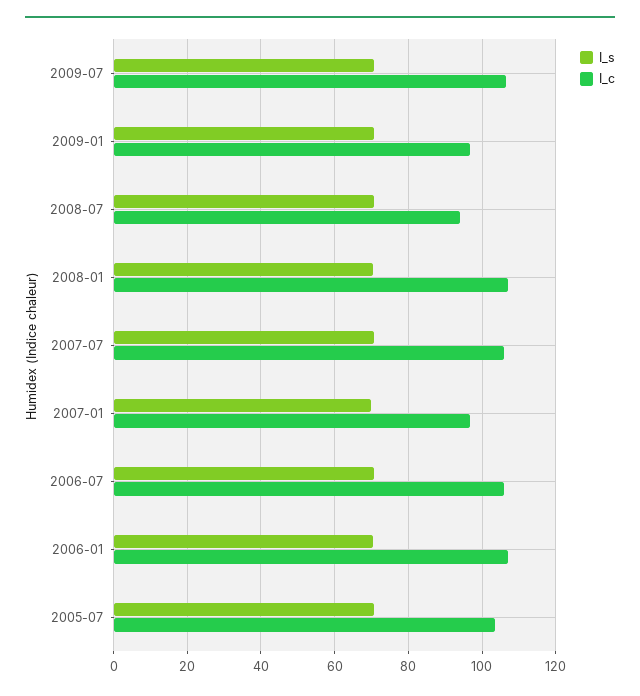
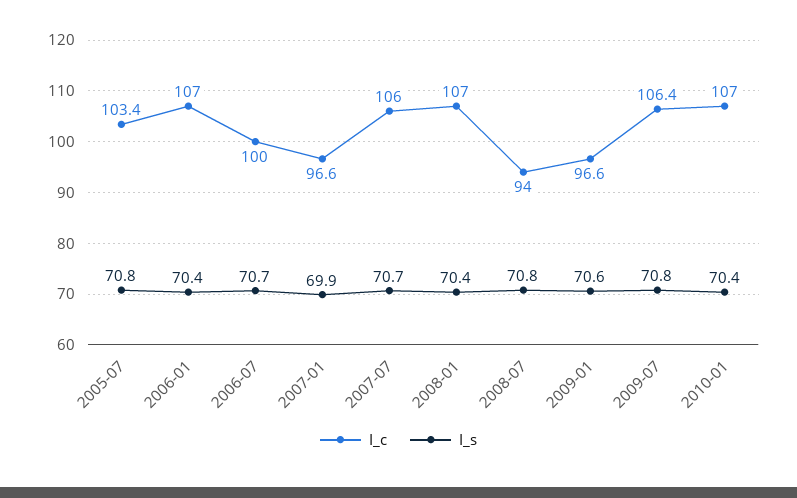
I_c, 2006-07: 106 -> 100
I_c, 2010-01: none -> 107
I_s, 2010-01: none -> 70.4

